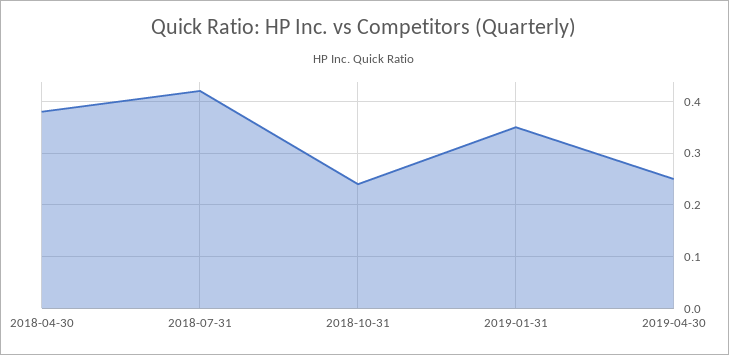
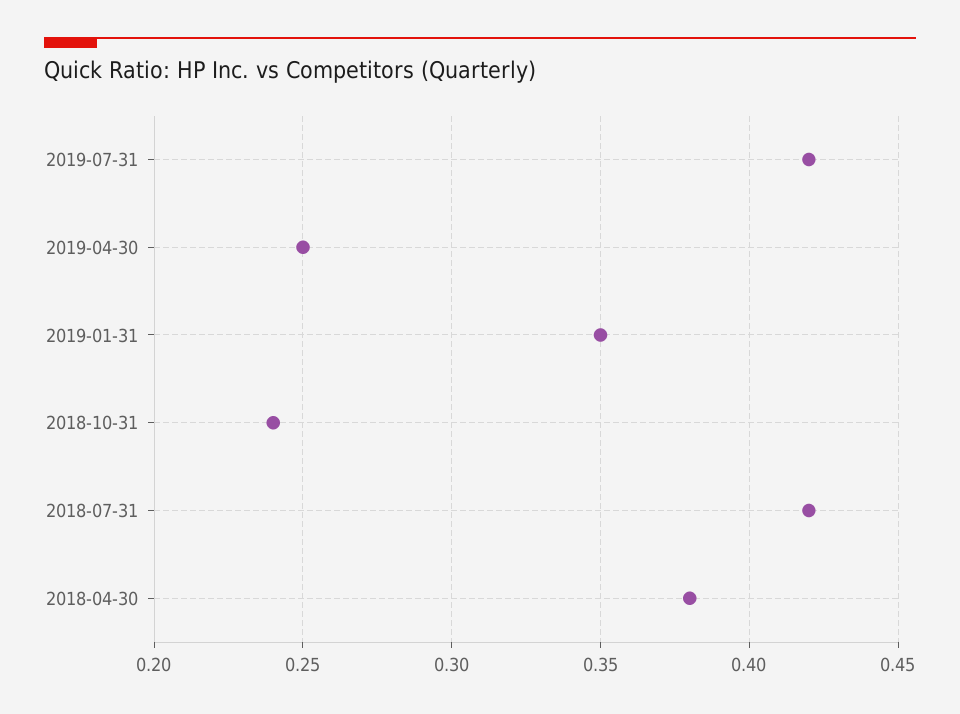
2019-07-31: none -> 0.42

